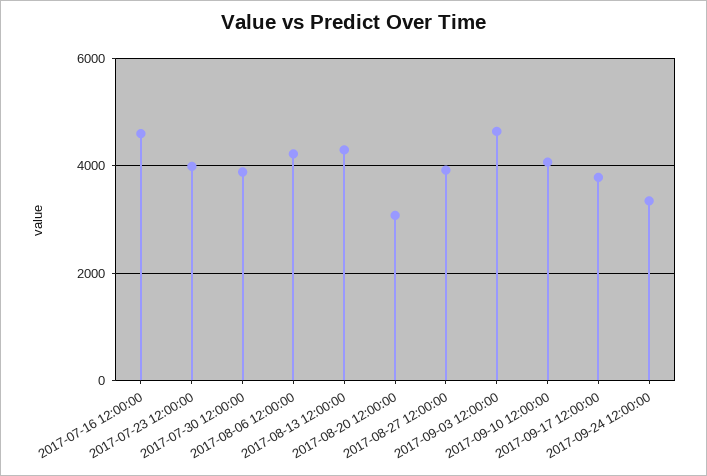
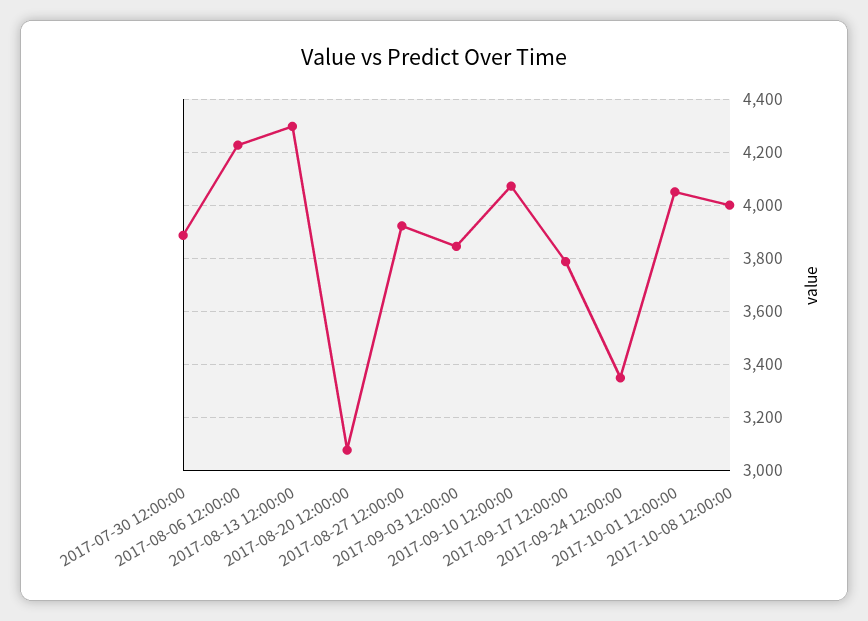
2017-07-16 12:00:00: 4600 -> none
2017-07-23 12:00:00: 4000 -> none
2017-09-03 12:00:00: 4600 -> 3850
2017-10-01 12:00:00: none -> 4050
2017-10-08 12:00:00: none -> 4000

